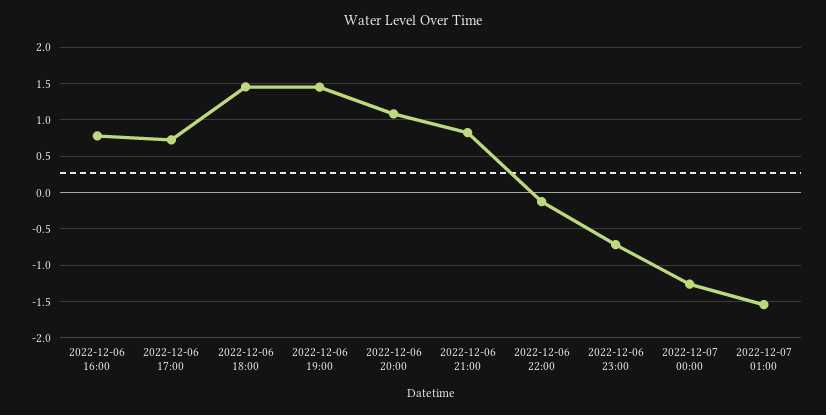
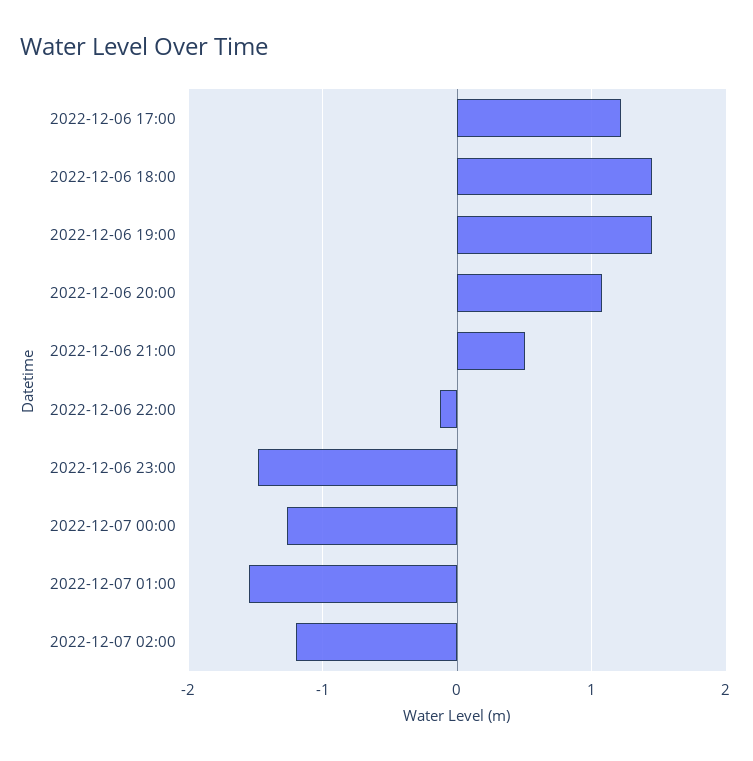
2022-12-06 16:00: 0.8 -> none
2022-12-06 17:00: 0.7 -> 1.2
2022-12-06 21:00: 0.8 -> 0.5
2022-12-06 23:00: -0.7 -> -1.5
2022-12-07 02:00: none -> -1.2

